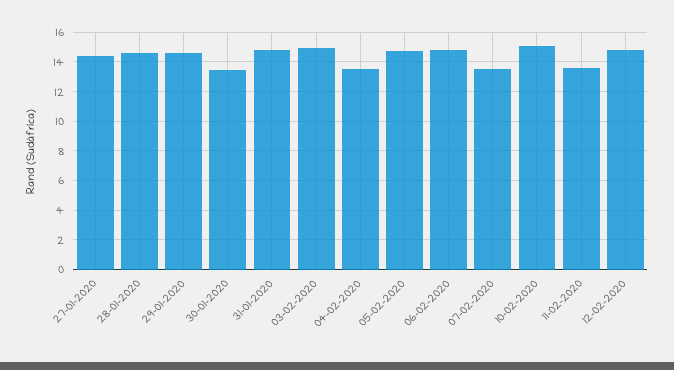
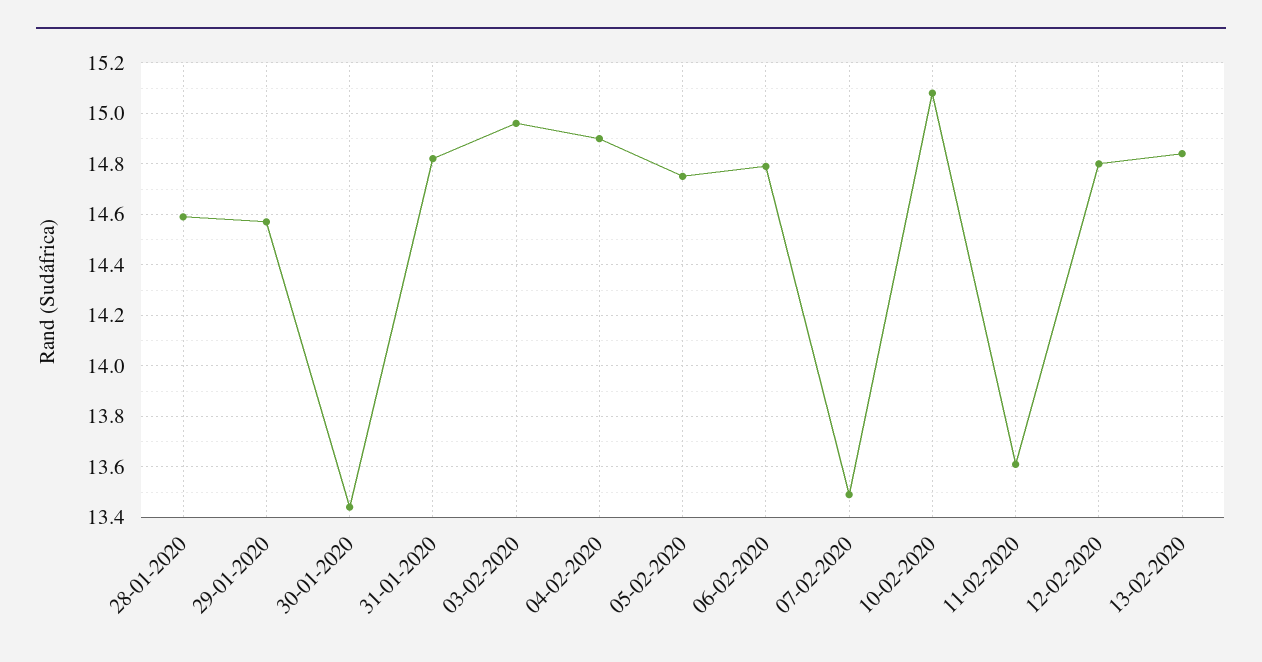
27-01-2020: 14.5 -> none
04-02-2020: 13.5 -> 14.9
13-02-2020: none -> 14.85

